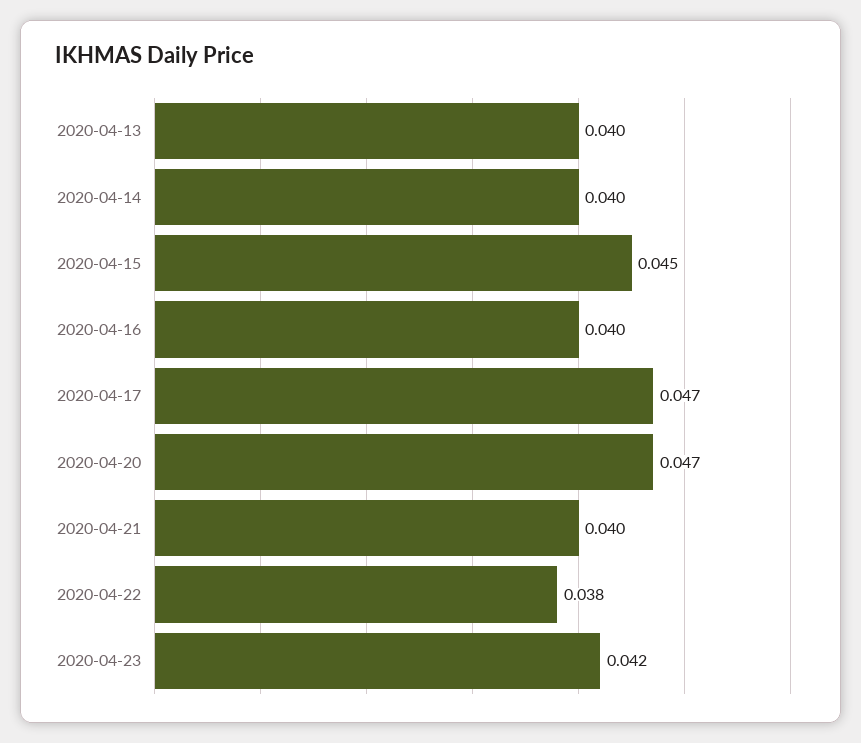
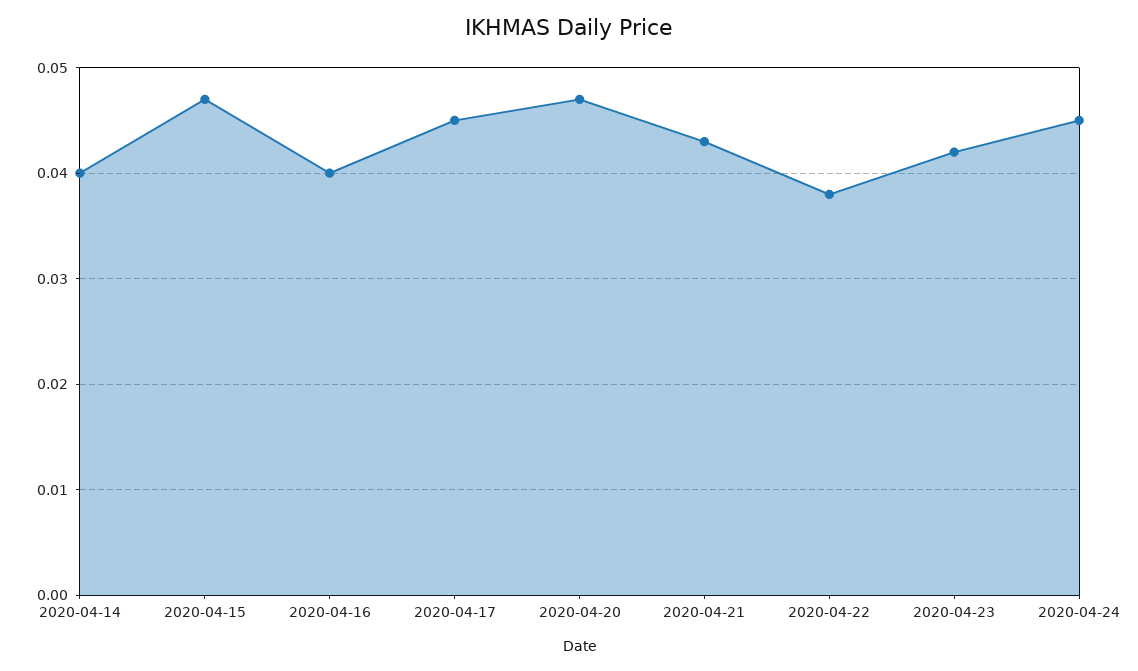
2020-04-13: 0.04 -> none
2020-04-15: 0.045 -> 0.047
2020-04-17: 0.047 -> 0.045
2020-04-21: 0.04 -> 0.043
2020-04-24: none -> 0.045

